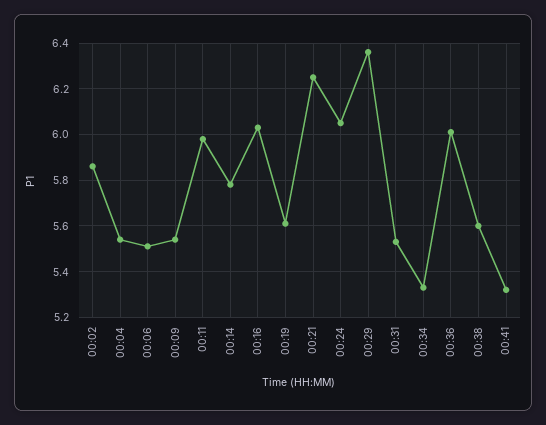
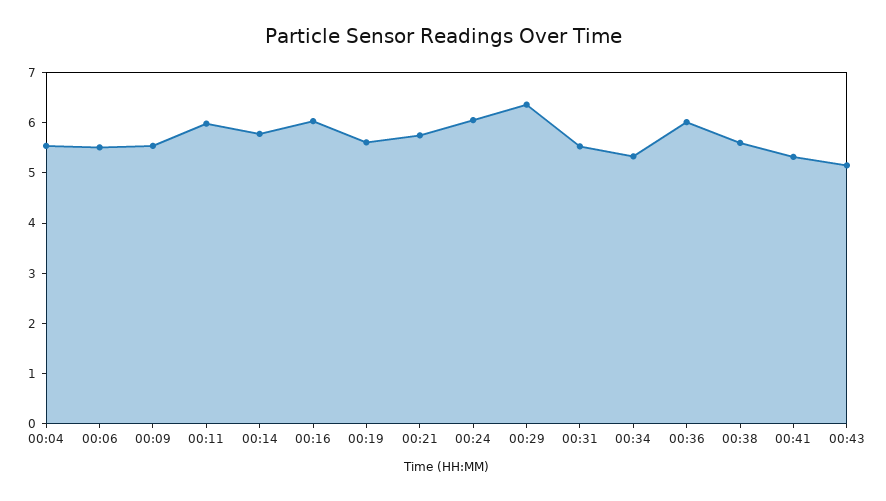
00:02: 5.85 -> none
00:21: 6.25 -> 5.8
00:43: none -> 5.2

